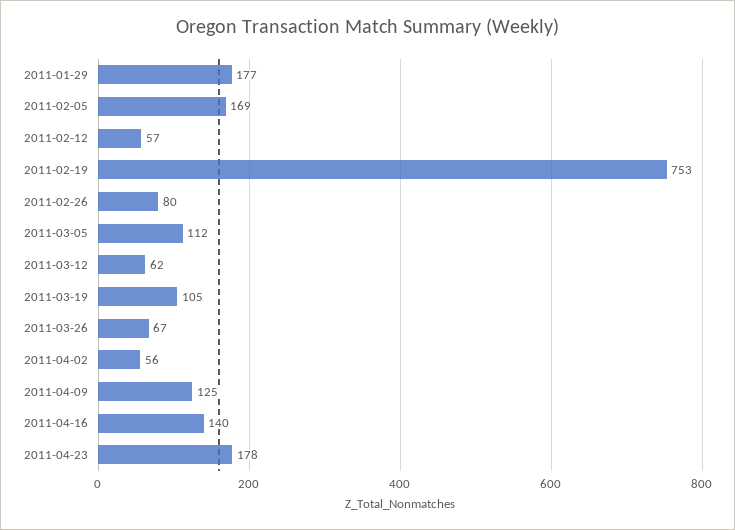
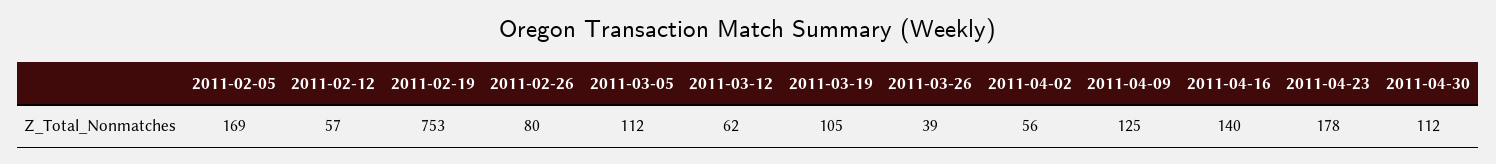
2011-01-29: 177 -> none
2011-03-26: 67 -> 39
2011-04-30: none -> 112

